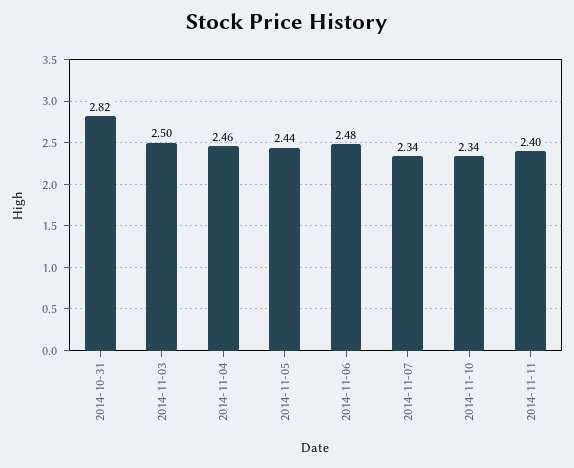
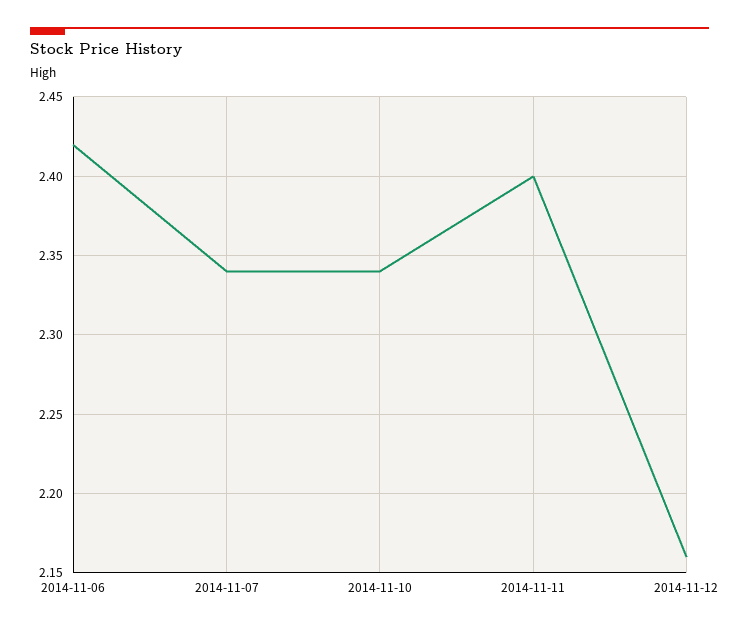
2014-10-31: 2.82 -> none
2014-11-03: 2.5 -> none
2014-11-04: 2.46 -> none
2014-11-05: 2.44 -> none
2014-11-06: 2.48 -> 2.42
2014-11-12: none -> 2.16

